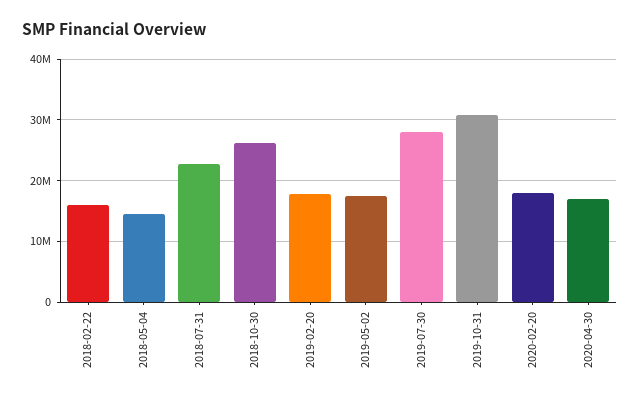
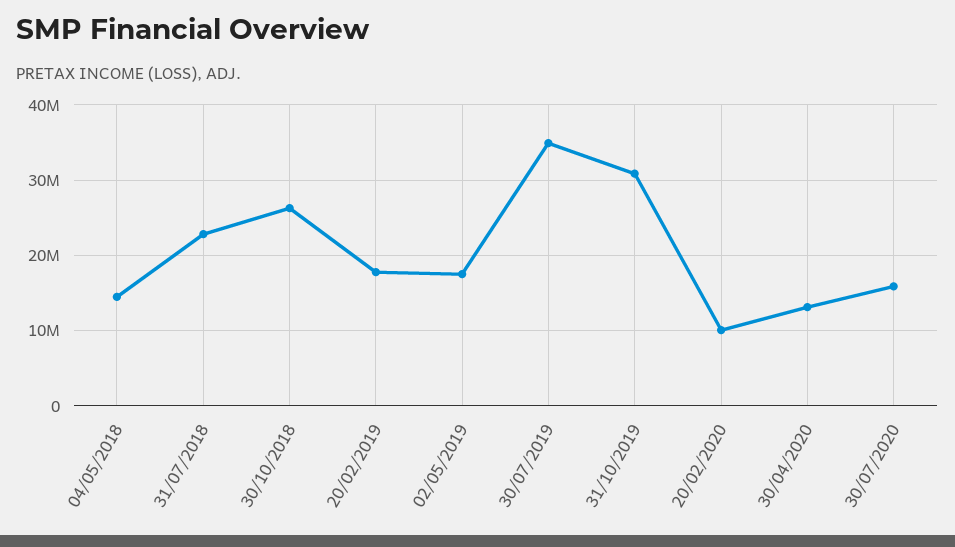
2018-02-22: 16000000 -> none
2019-07-30: 28000000 -> 35000000
2020-02-20: 18000000 -> 10000000
2020-04-30: 17000000 -> 13000000
30/07/2020: none -> 16000000

